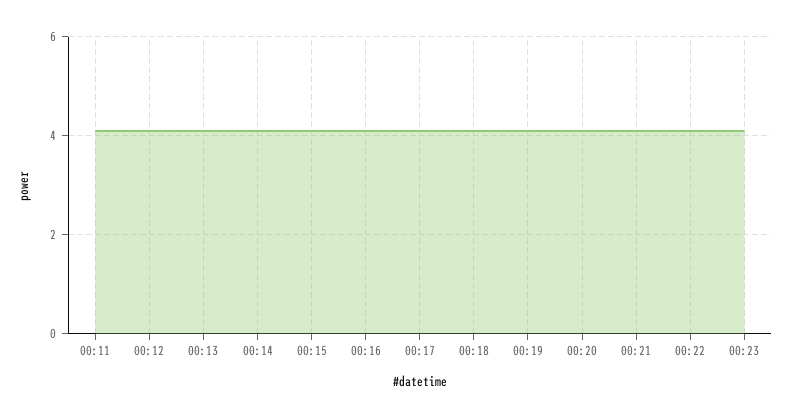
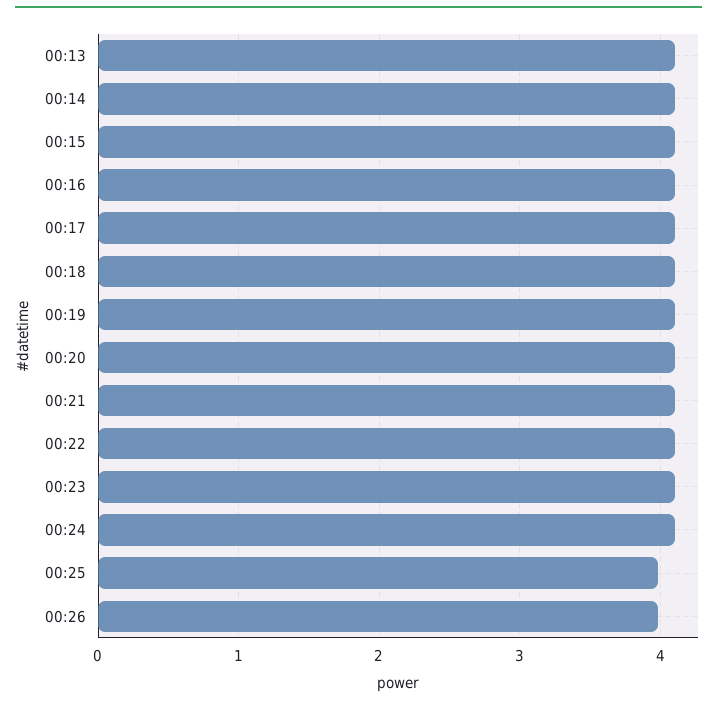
00:11: 4 -> none
00:12: 4 -> none
00:24: none -> 4.1
00:25: none -> 4
00:26: none -> 4

